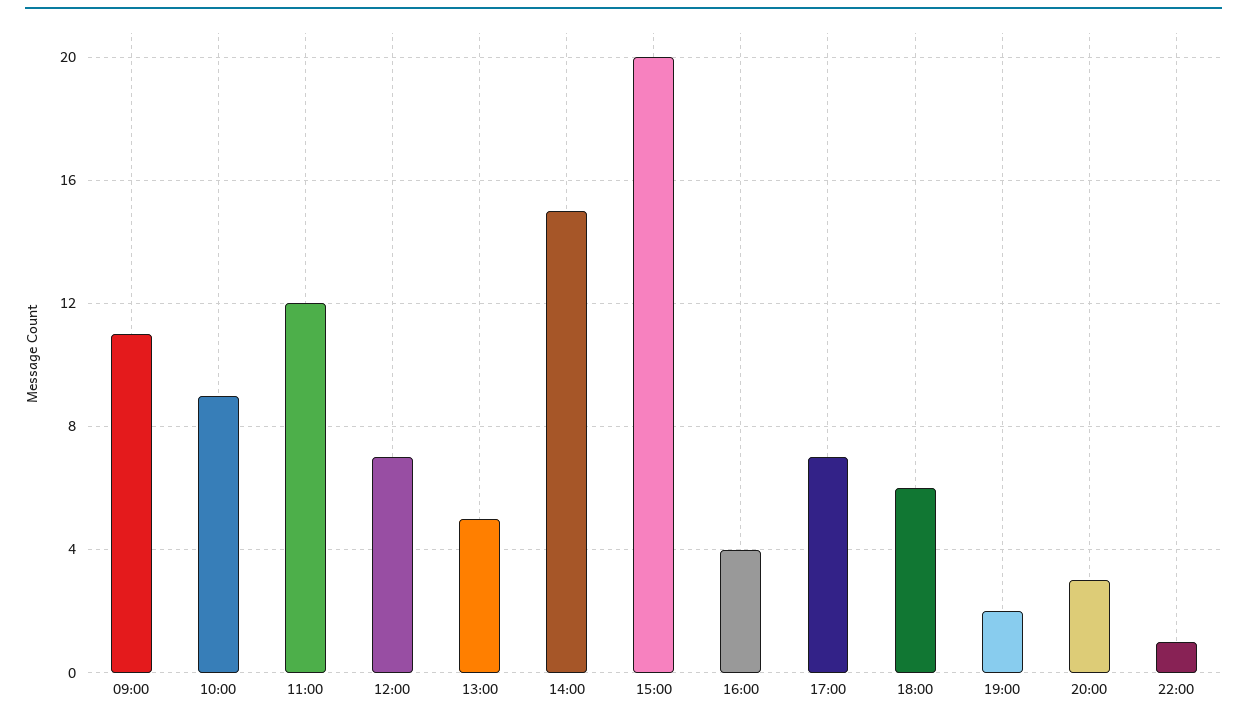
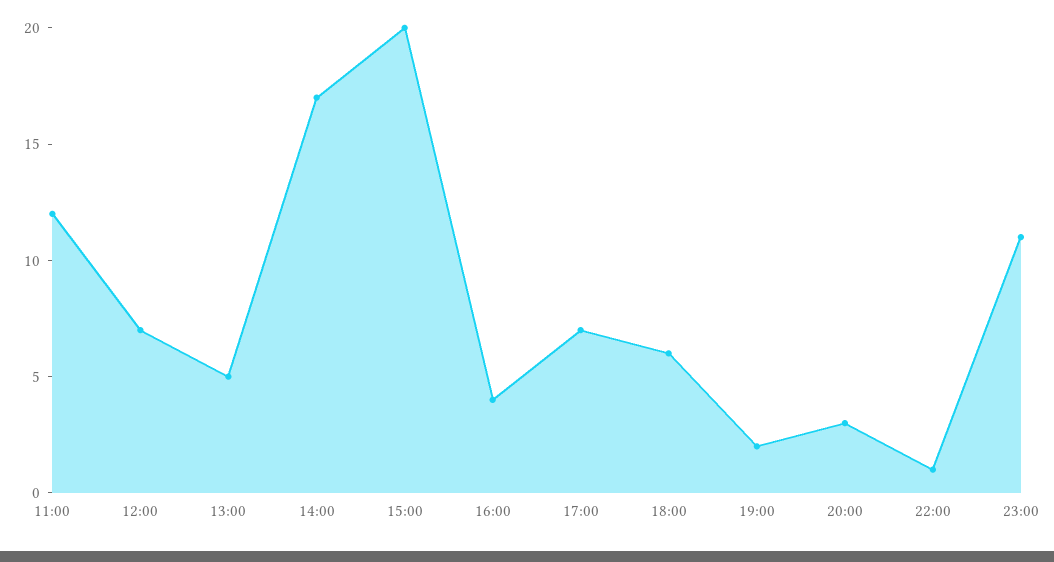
09:00: 11 -> none
10:00: 9 -> none
14:00: 15 -> 17
23:00: none -> 11

